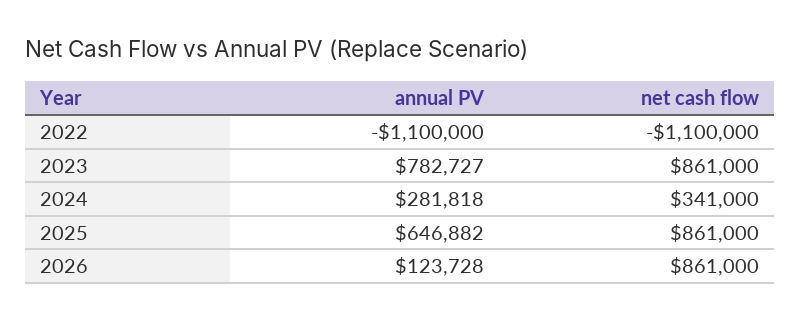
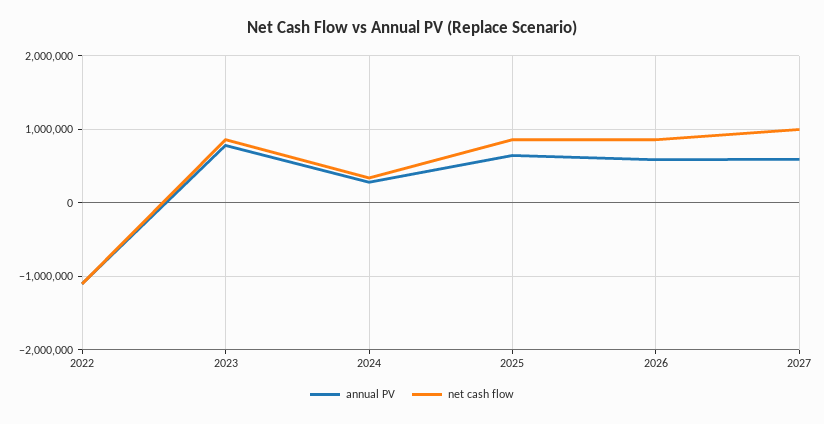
annual PV, 2026: 123728 -> 600000
annual PV, 2027: none -> 600000
net cash flow, 2027: none -> 1000000

